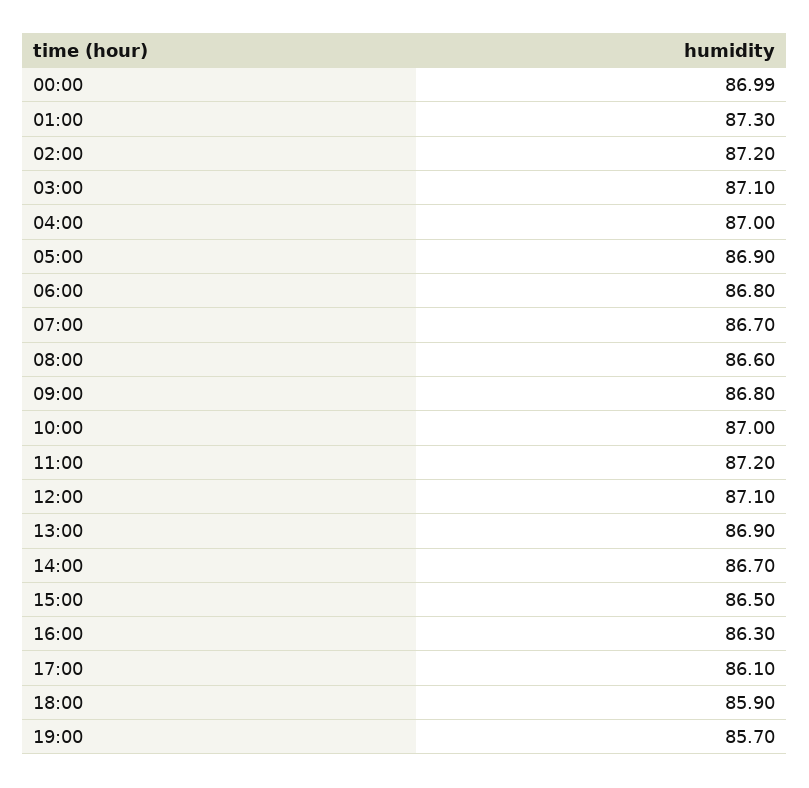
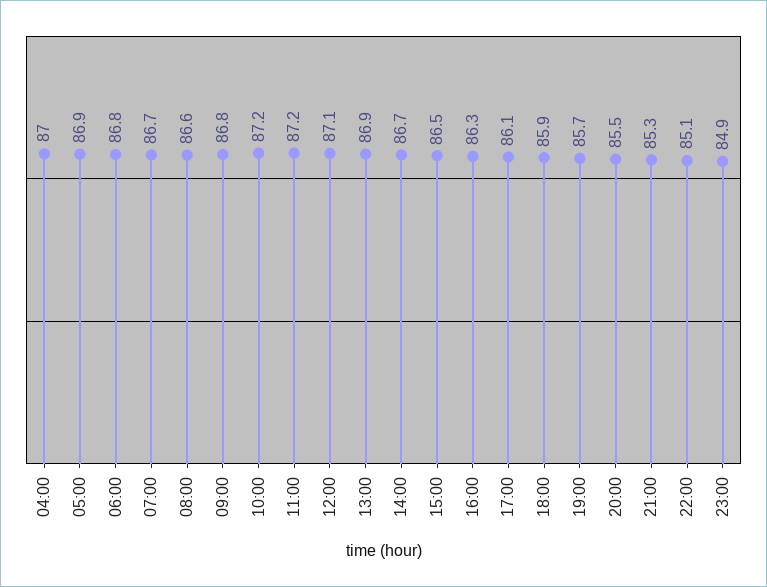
00:00: 86.99 -> none
01:00: 87.3 -> none
02:00: 87.2 -> none
03:00: 87.1 -> none
10:00: 87 -> 87.2
20:00: none -> 85.5
21:00: none -> 85.3
22:00: none -> 85.1
23:00: none -> 84.9

